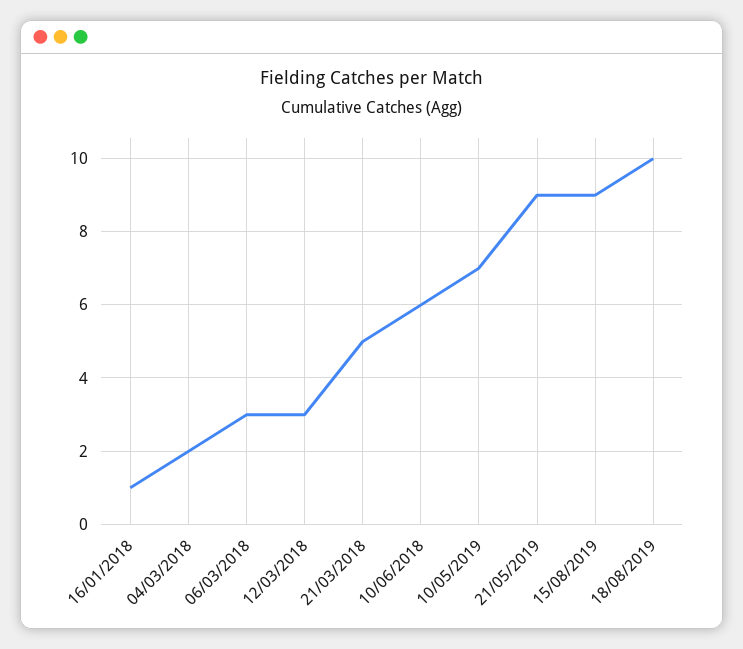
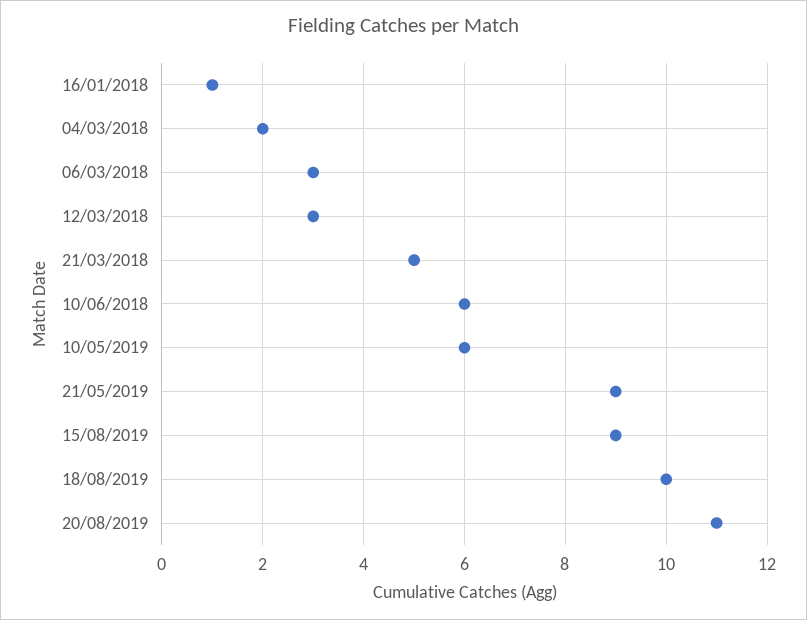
10/05/2019: 7 -> 6
20/08/2019: none -> 11

